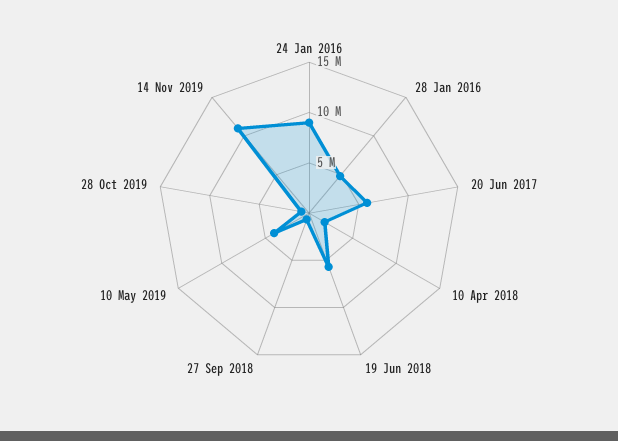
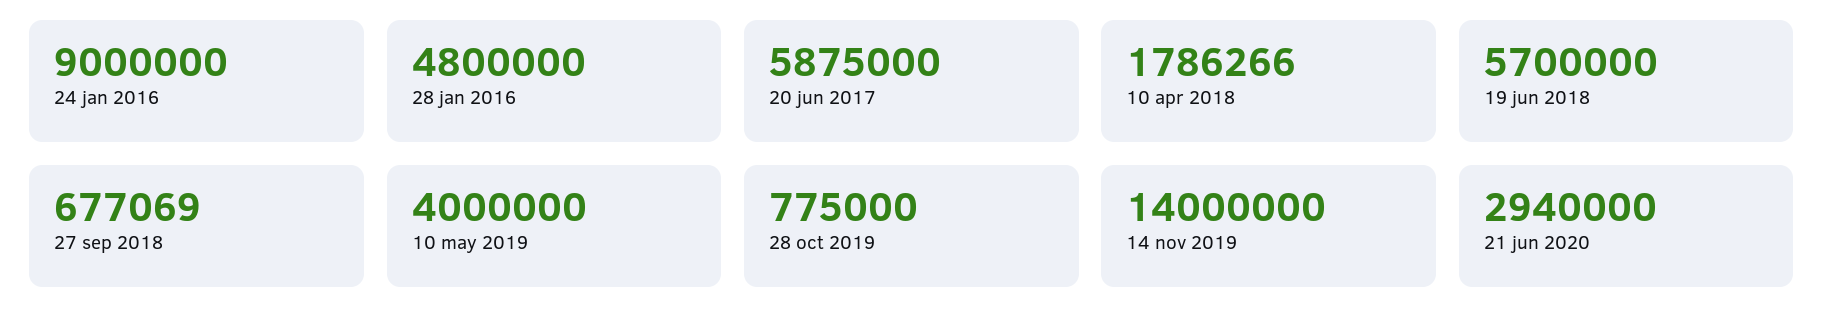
14 Nov 2019: 11000000 -> 14000000
21 jun 2020: none -> 2940000

